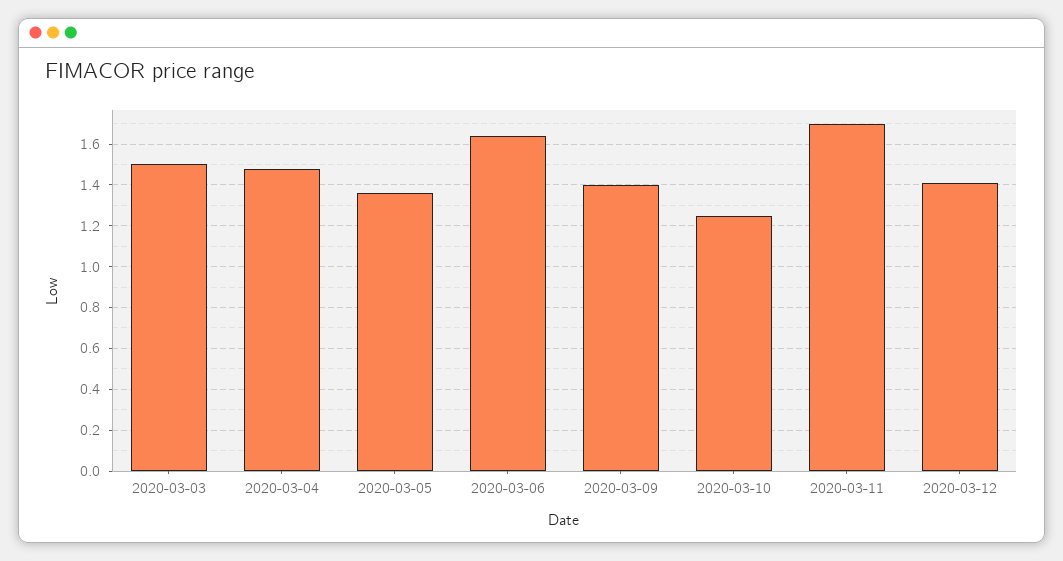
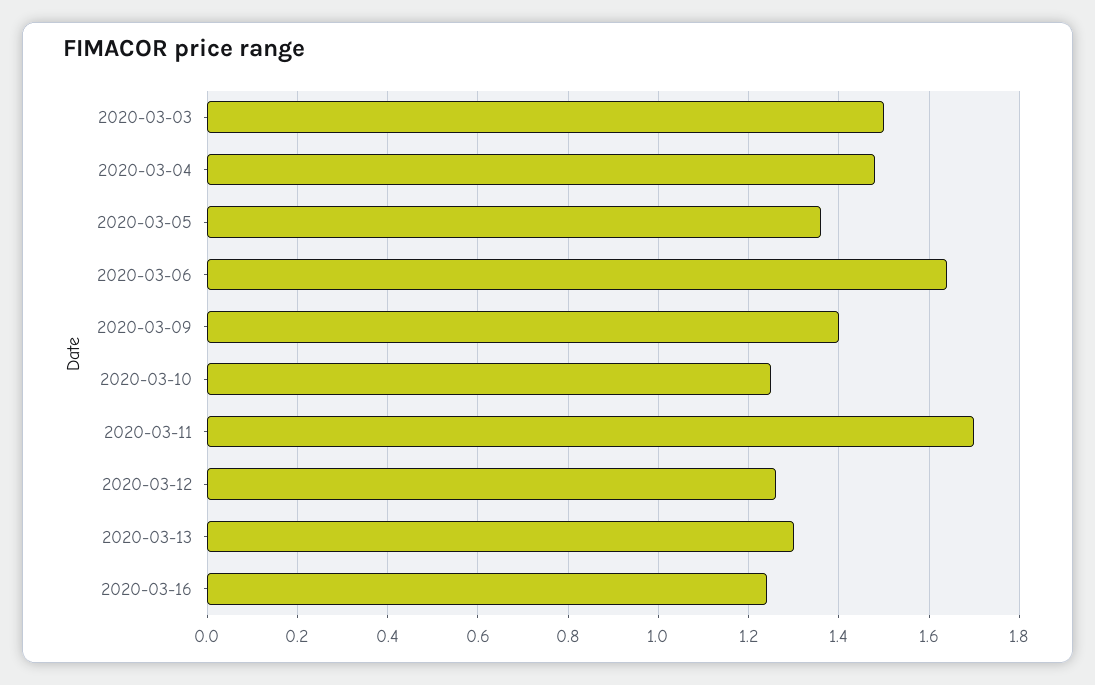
2020-03-12: 1.4 -> 1.25
2020-03-13: none -> 1.3
2020-03-16: none -> 1.25

